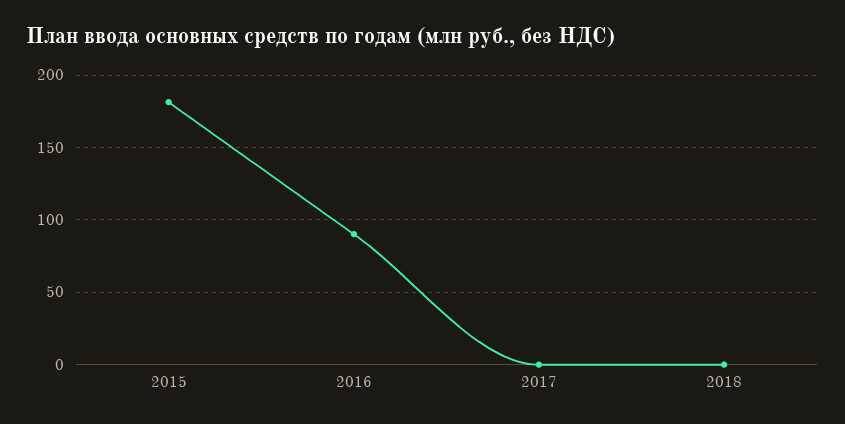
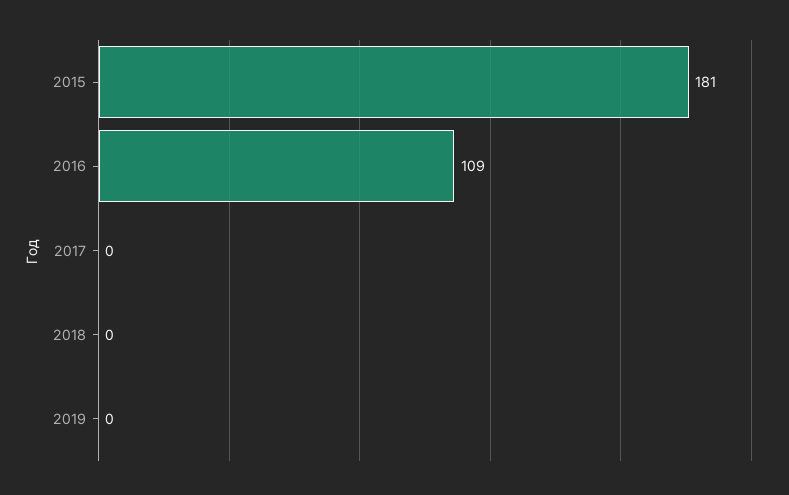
2016: 90 -> 109
2019: none -> 0

